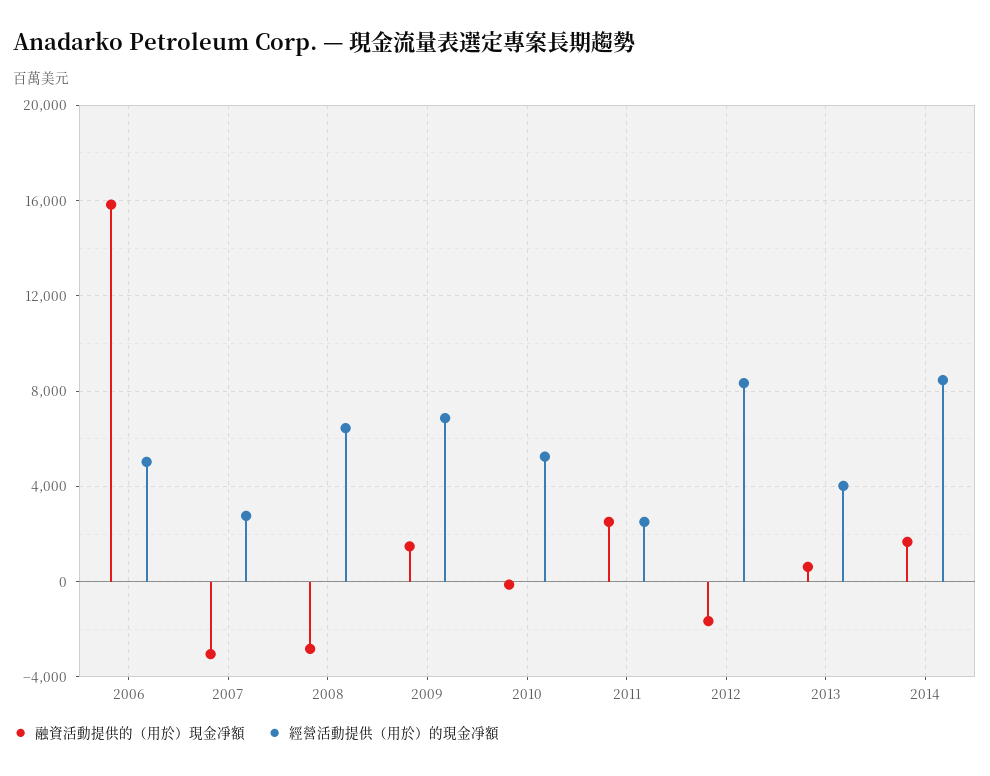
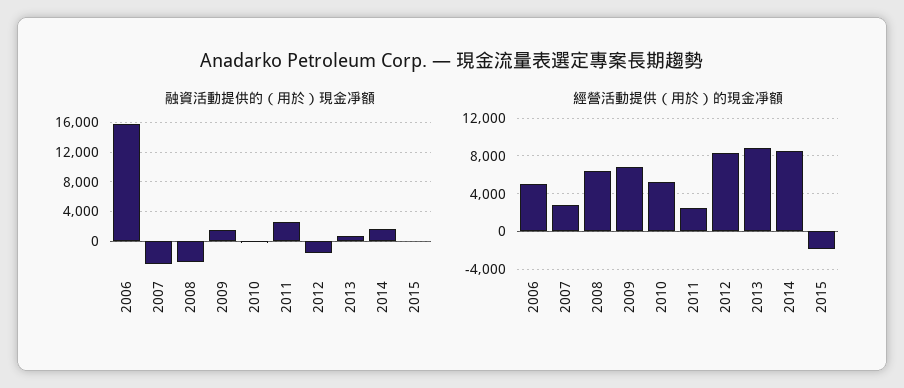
經營活動提供（用於）的現金凈額, 2013: 4000 -> 9000
融資活動提供的（用於）現金凈額, 2015: none -> 0
經營活動提供（用於）的現金凈額, 2015: none -> -2000

